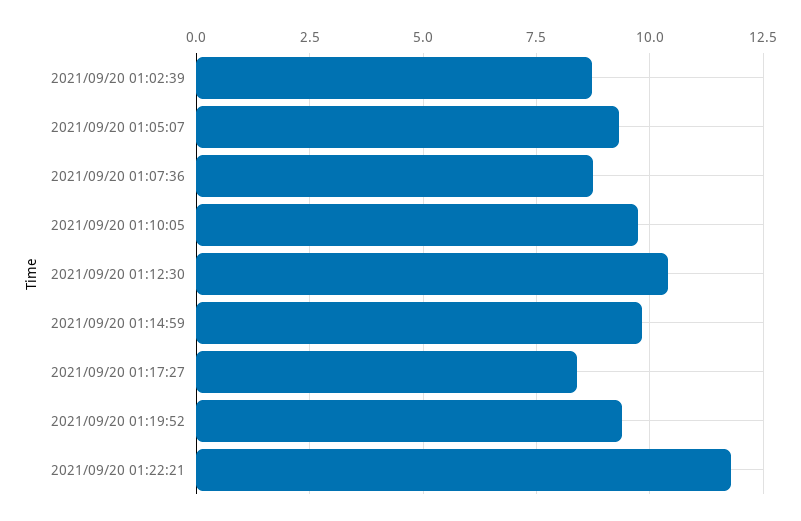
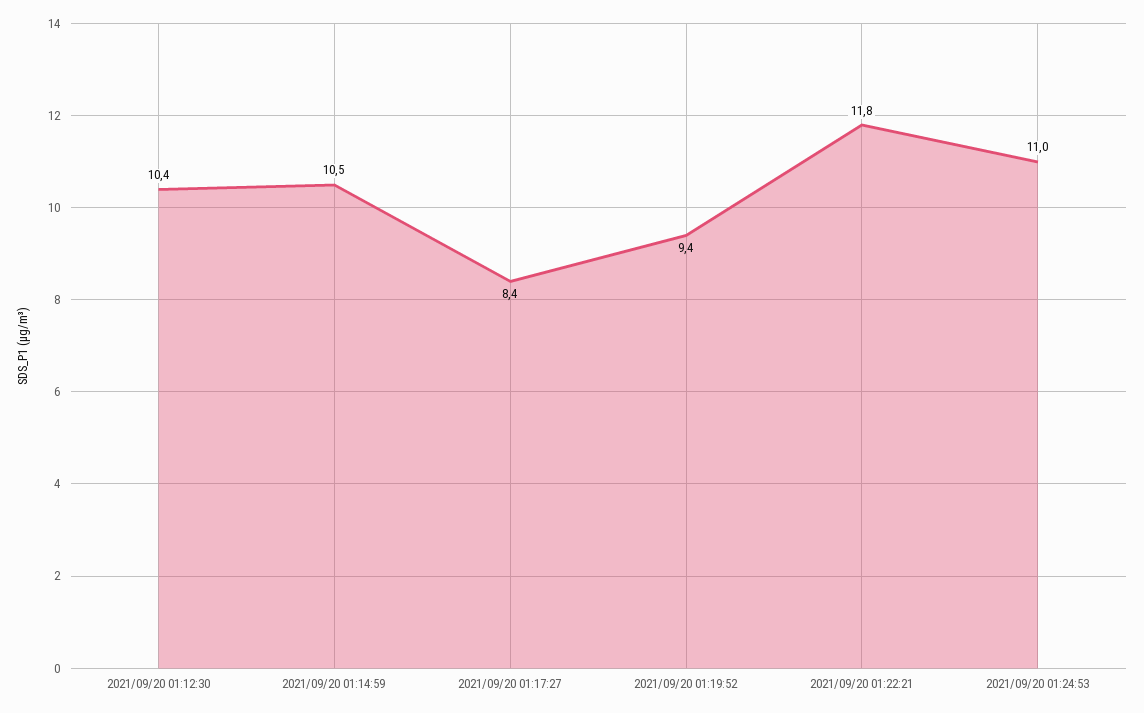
2021/09/20 01:02:39: 8.75 -> none
2021/09/20 01:05:07: 9.25 -> none
2021/09/20 01:07:36: 8.75 -> none
2021/09/20 01:10:05: 9.75 -> none
2021/09/20 01:14:59: 9.75 -> 10.5
2021/09/20 01:24:53: none -> 11

